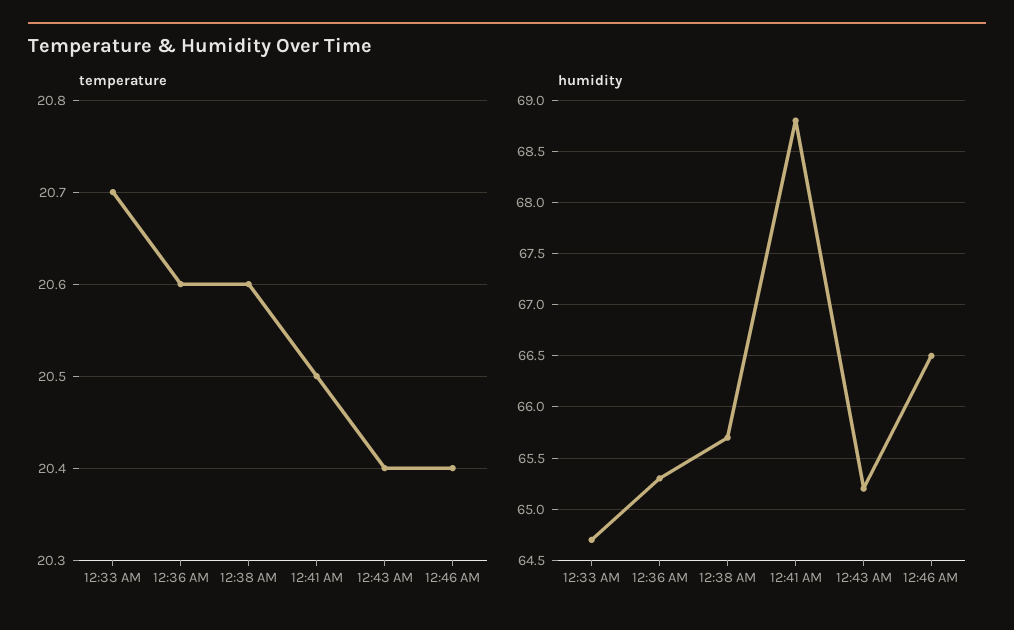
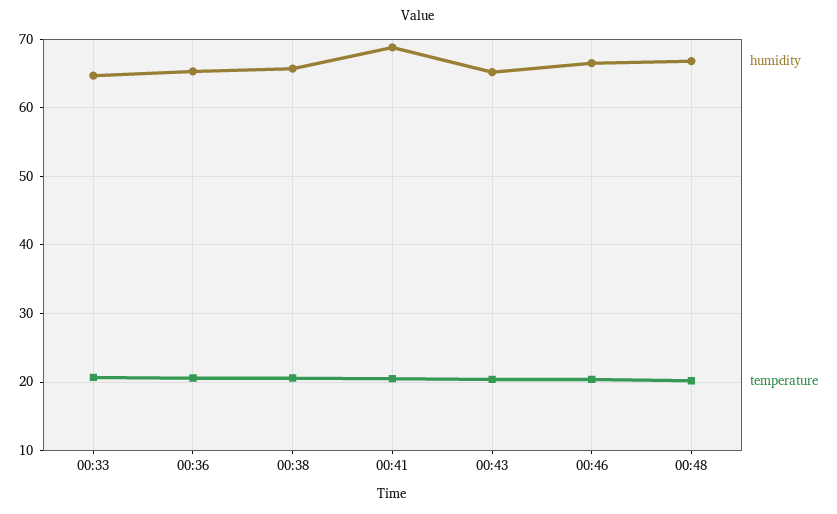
humidity, 00:48: none -> 67
temperature, 00:48: none -> 20

